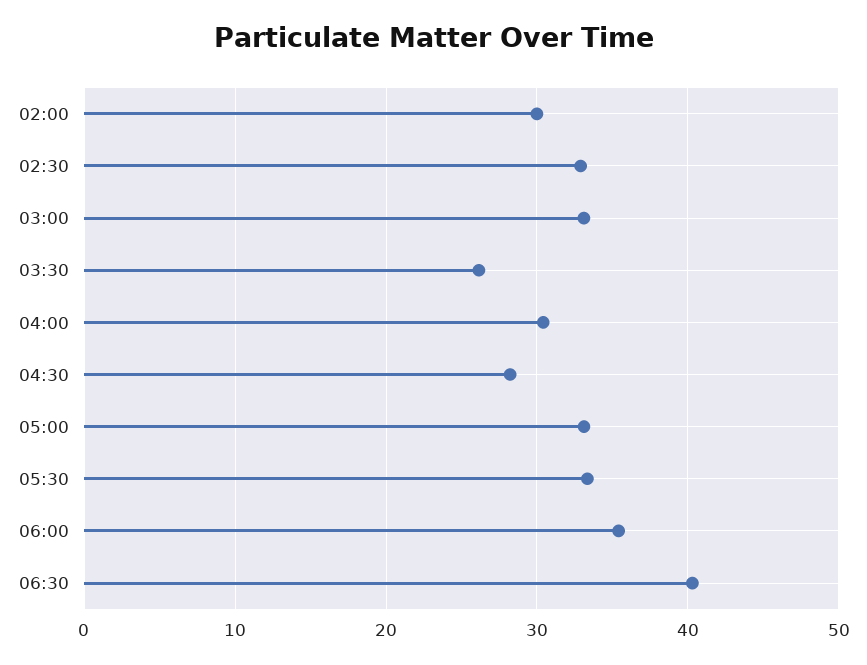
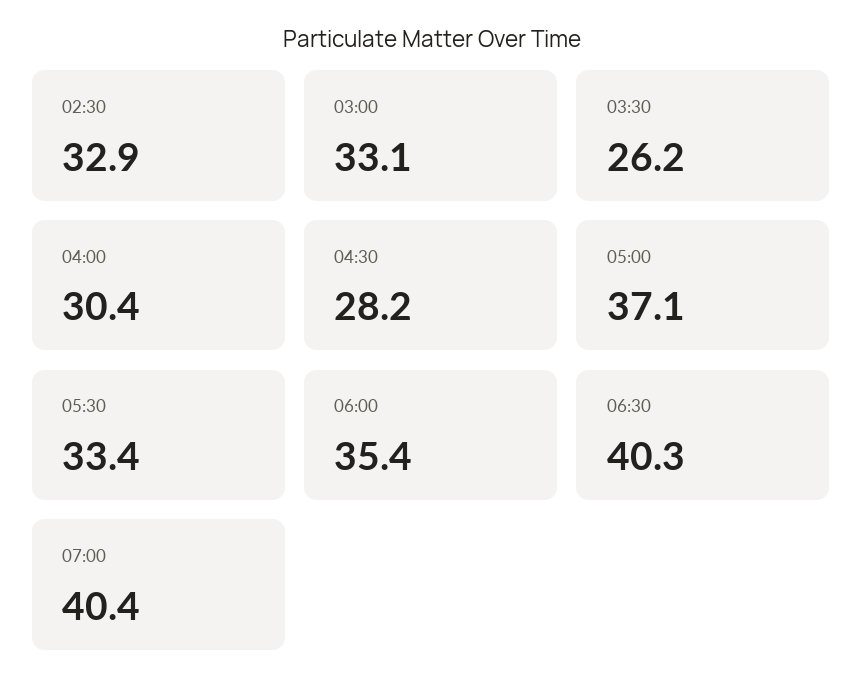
02:00: 30 -> none
05:00: 33 -> 37.1
07:00: none -> 40.4

